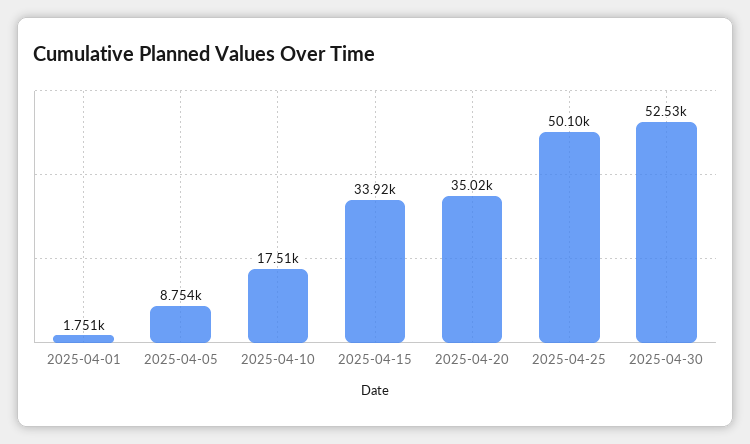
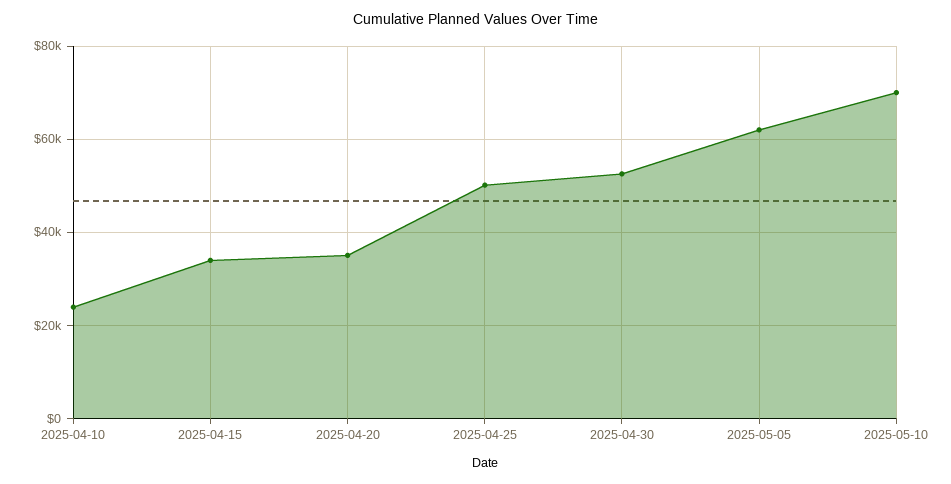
2025-04-01: 1751 -> none
2025-04-05: 8754 -> none
2025-04-10: 17510 -> 24000
2025-05-05: none -> 62000
2025-05-10: none -> 70000

